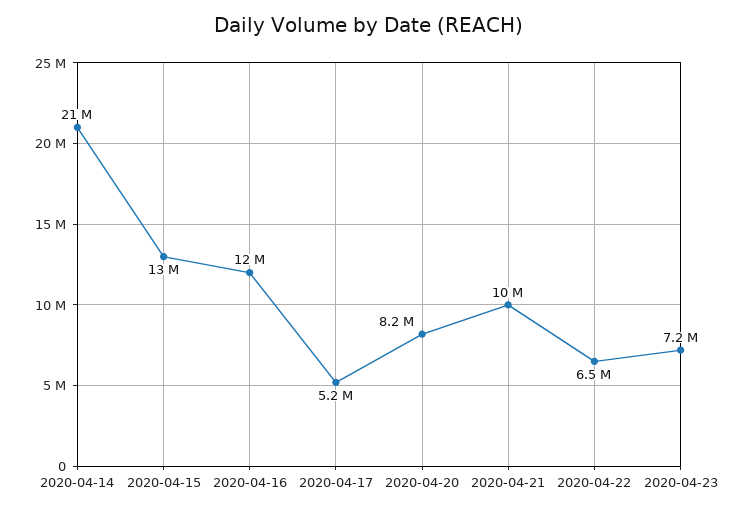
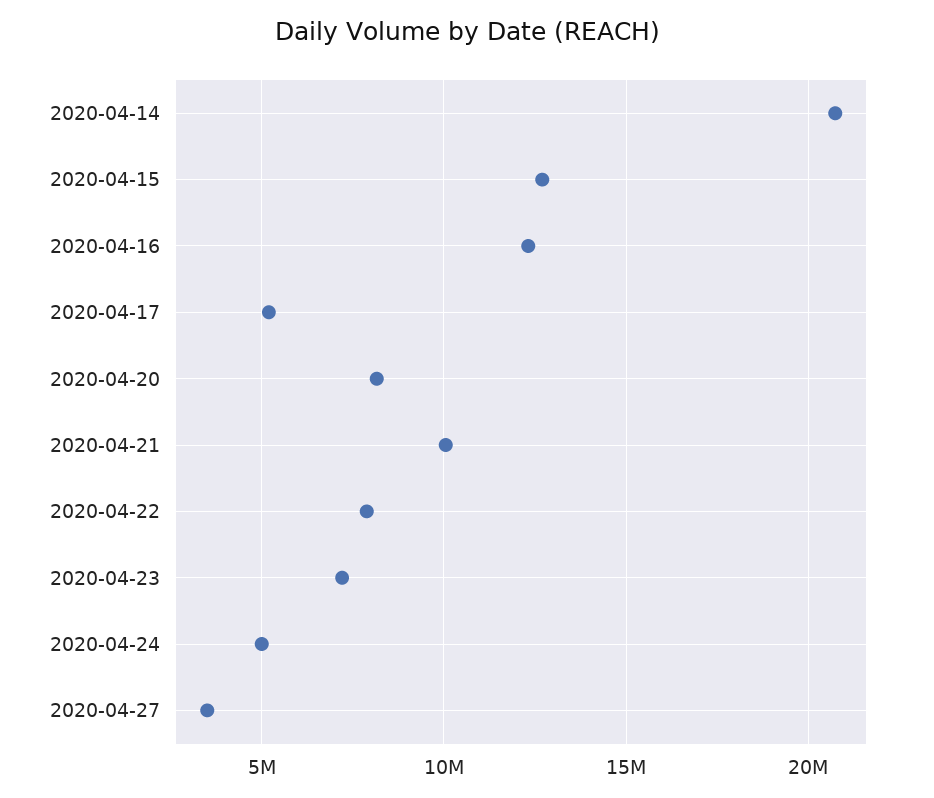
2020-04-22: 6500000 -> 8000000
2020-04-24: none -> 5000000
2020-04-27: none -> 3500000

